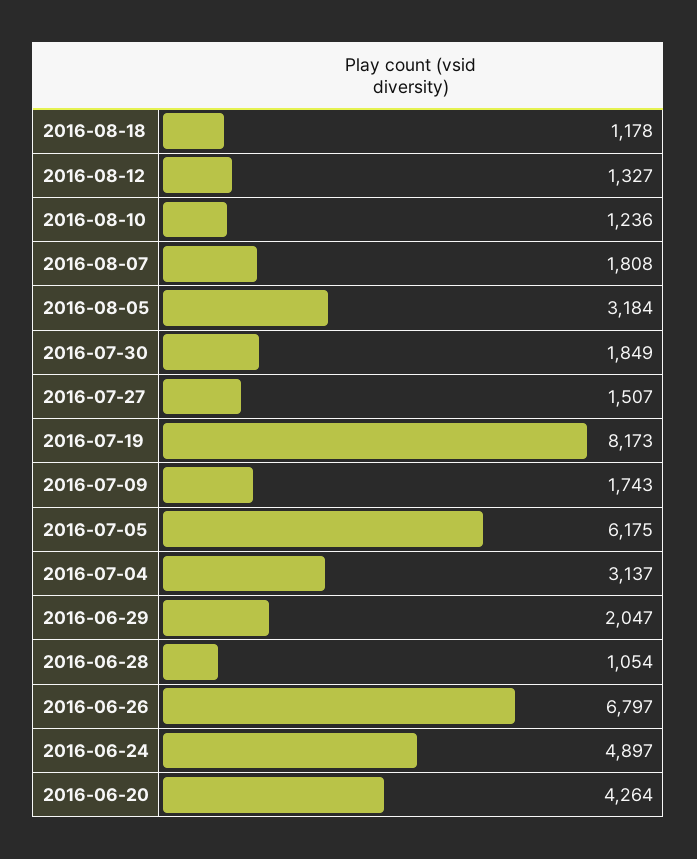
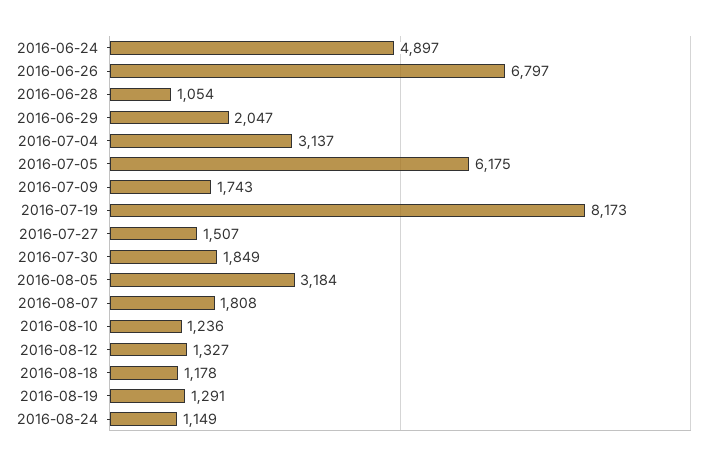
2016-06-20: 4264 -> none
2016-08-19: none -> 1291
2016-08-24: none -> 1149

